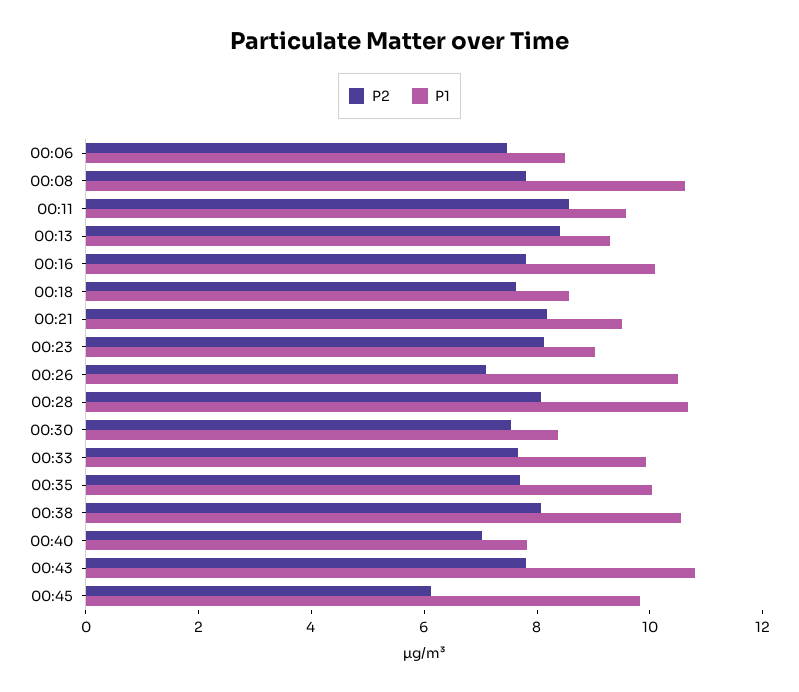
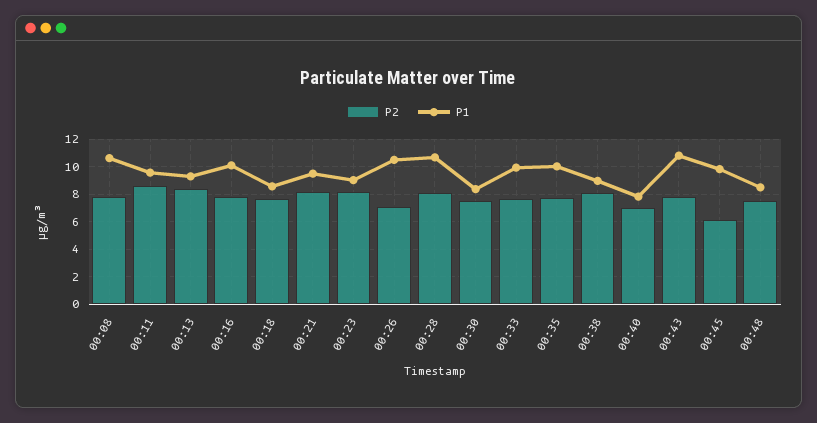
P2, 00:06: 7.5 -> none
P1, 00:06: 8.5 -> none
P1, 00:38: 10.5 -> 9
P2, 00:48: none -> 7.5
P1, 00:48: none -> 8.5

